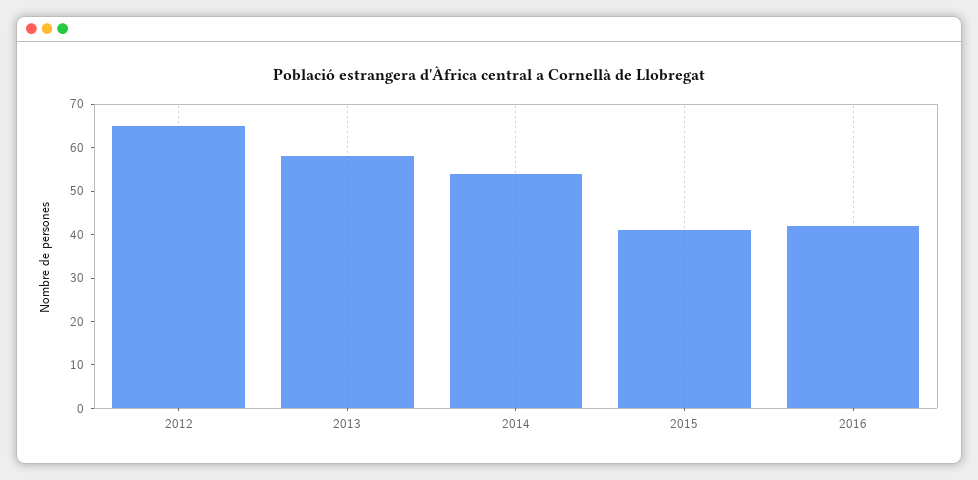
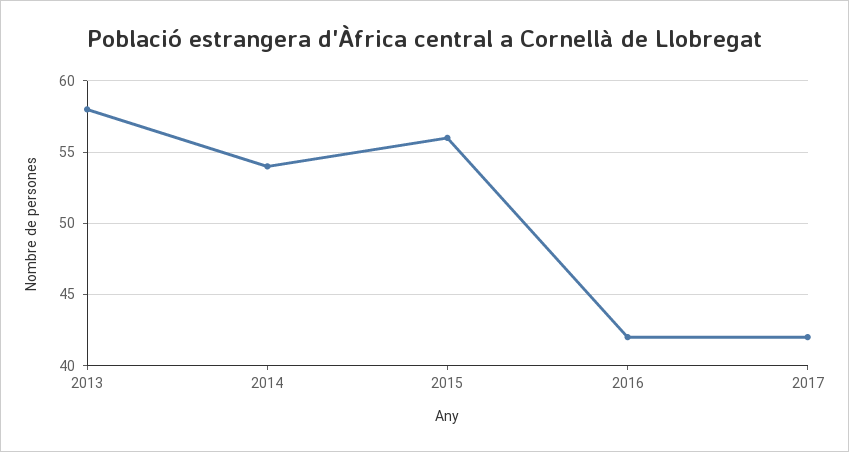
2012: 65 -> none
2015: 40 -> 56
2017: none -> 42

